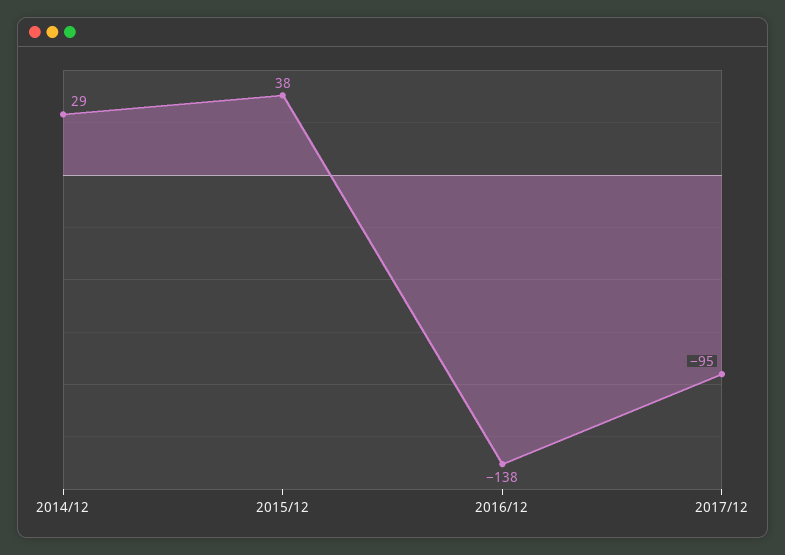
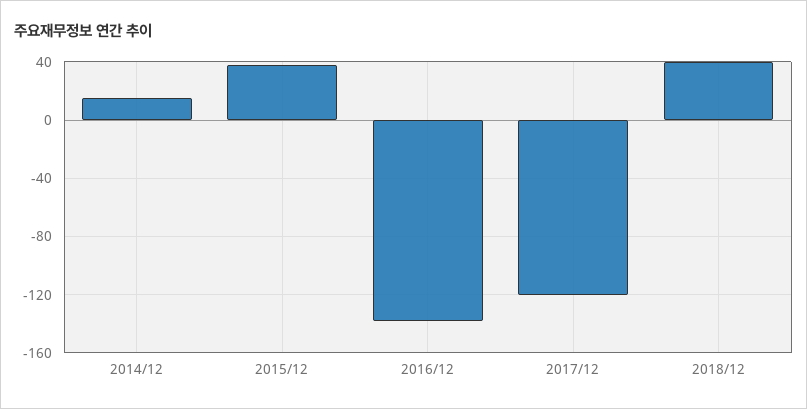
2014/12: 29 -> 15
2017/12: -95 -> -120
2018/12: none -> 40

